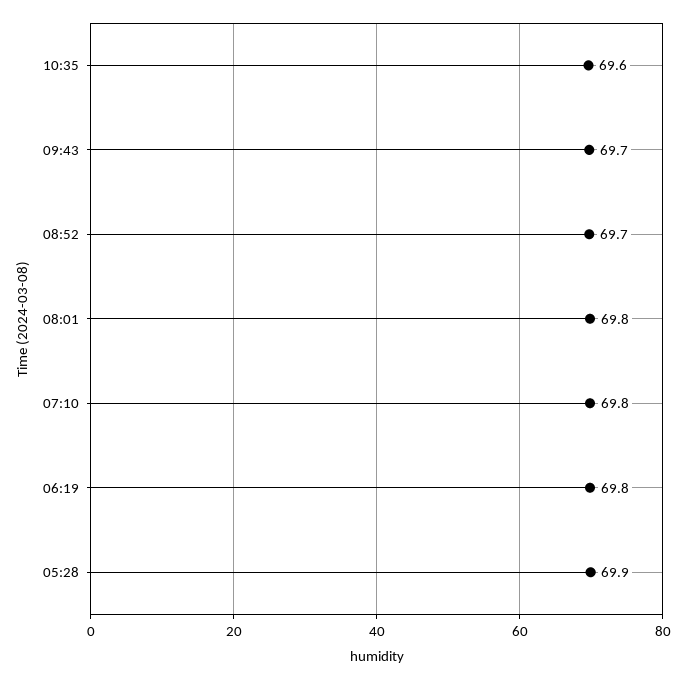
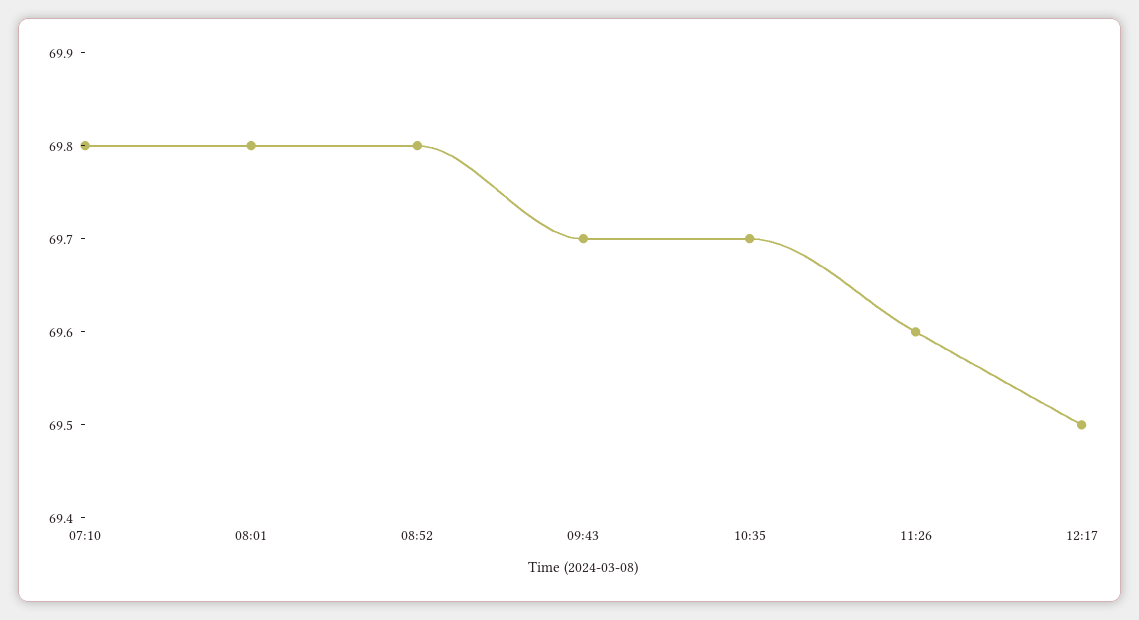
10:35: 69.6 -> 69.7
08:52: 69.7 -> 69.8
06:19: 69.8 -> none
05:28: 69.9 -> none
11:26: none -> 69.6
12:17: none -> 69.5

